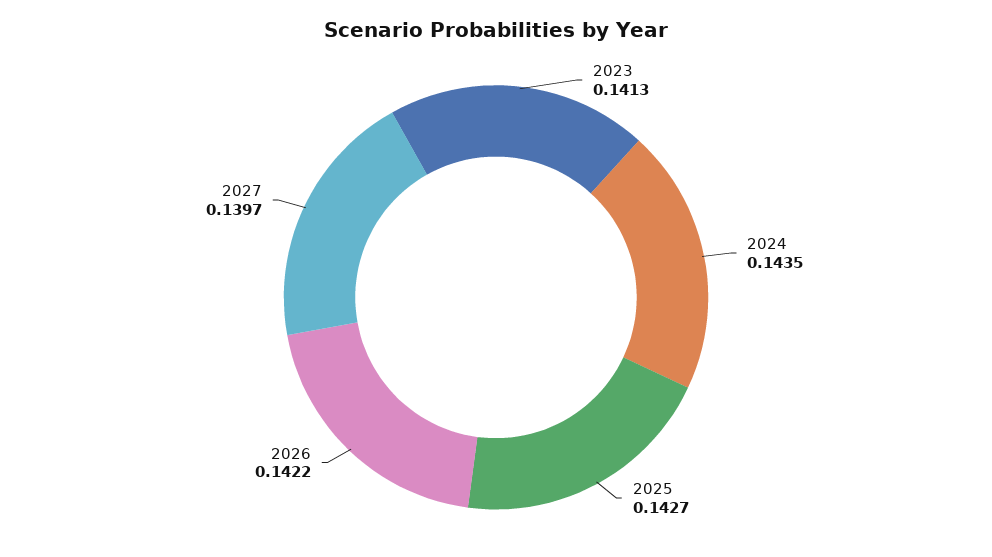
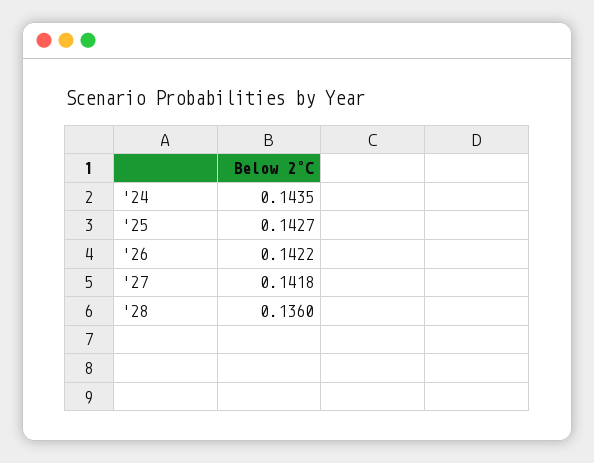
2023: 0.1413 -> none
2027: 0.1397 -> 0.1418
'28: none -> 0.136

